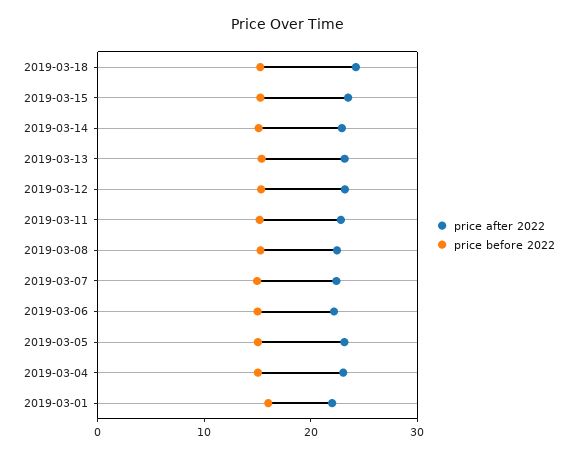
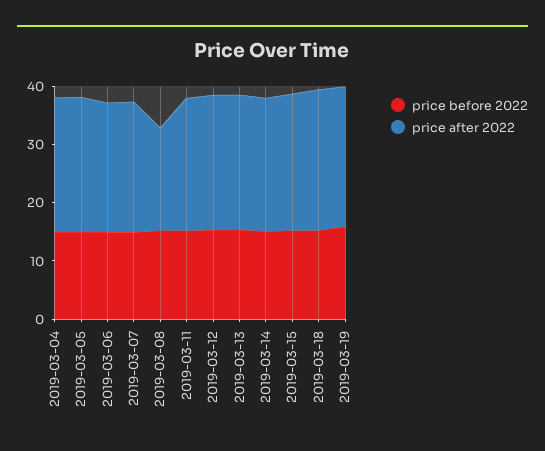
price after 2022, 2019-03-08: 22 -> 18
price after 2022, 2019-03-01: 22 -> none
price before 2022, 2019-03-01: 16 -> none
price before 2022, 2019-03-19: none -> 16
price after 2022, 2019-03-19: none -> 24

